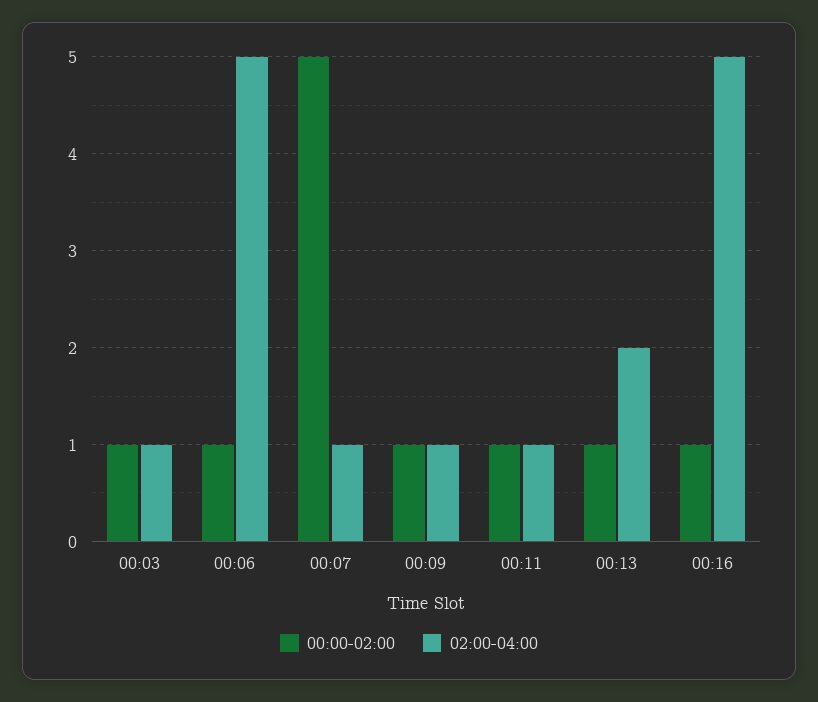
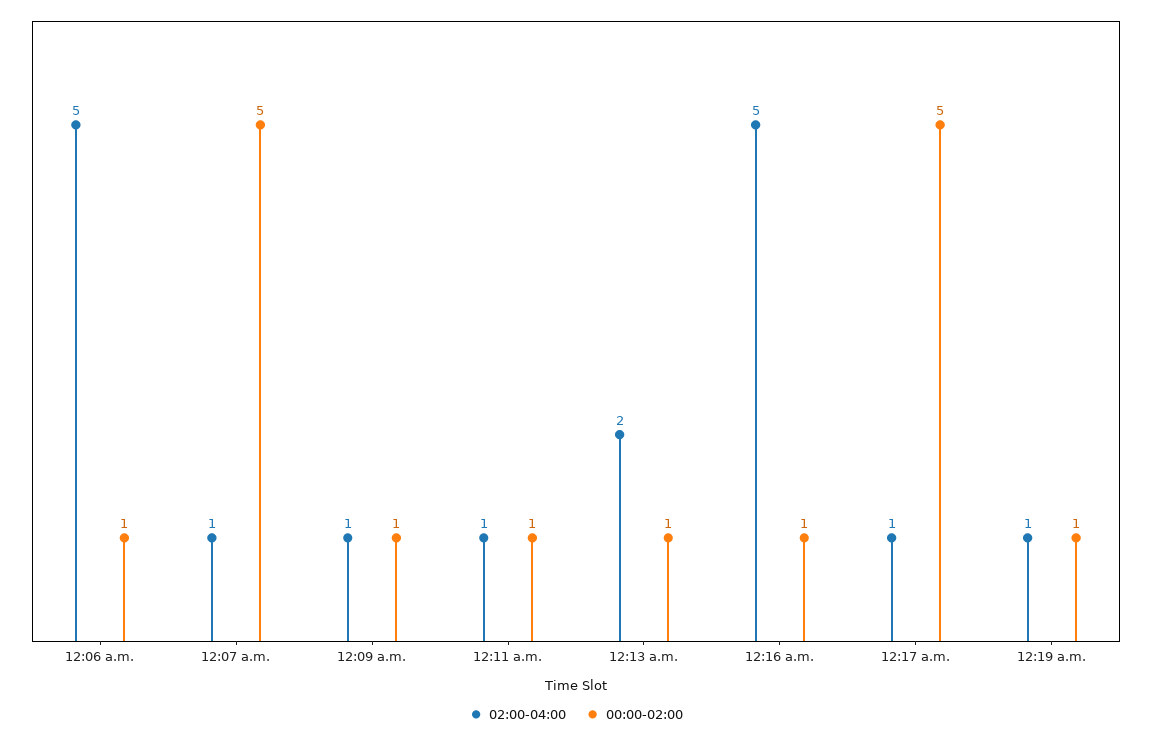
00:00-02:00, 00:03: 1 -> none
02:00-04:00, 00:03: 1 -> none
02:00-04:00, 12:17 a.m.: none -> 1
00:00-02:00, 12:17 a.m.: none -> 5
02:00-04:00, 12:19 a.m.: none -> 1
00:00-02:00, 12:19 a.m.: none -> 1

